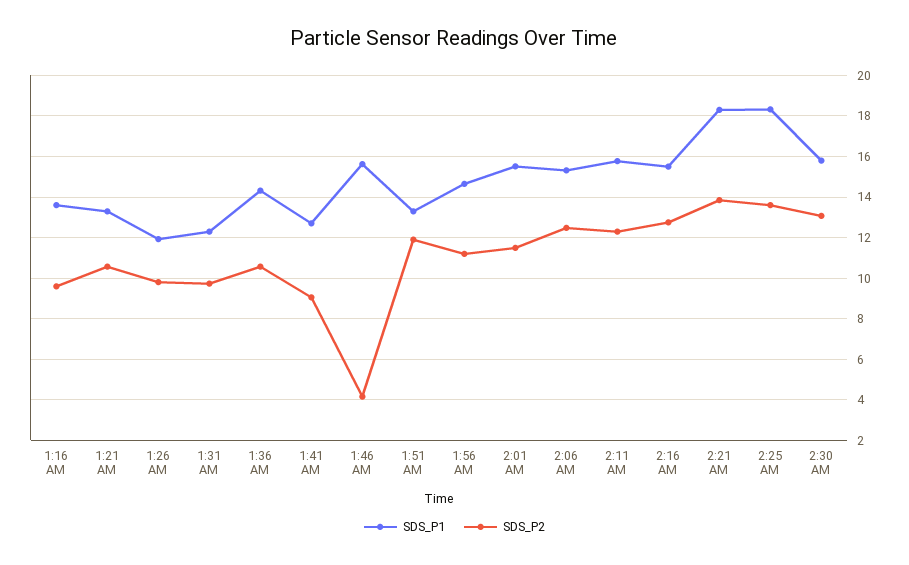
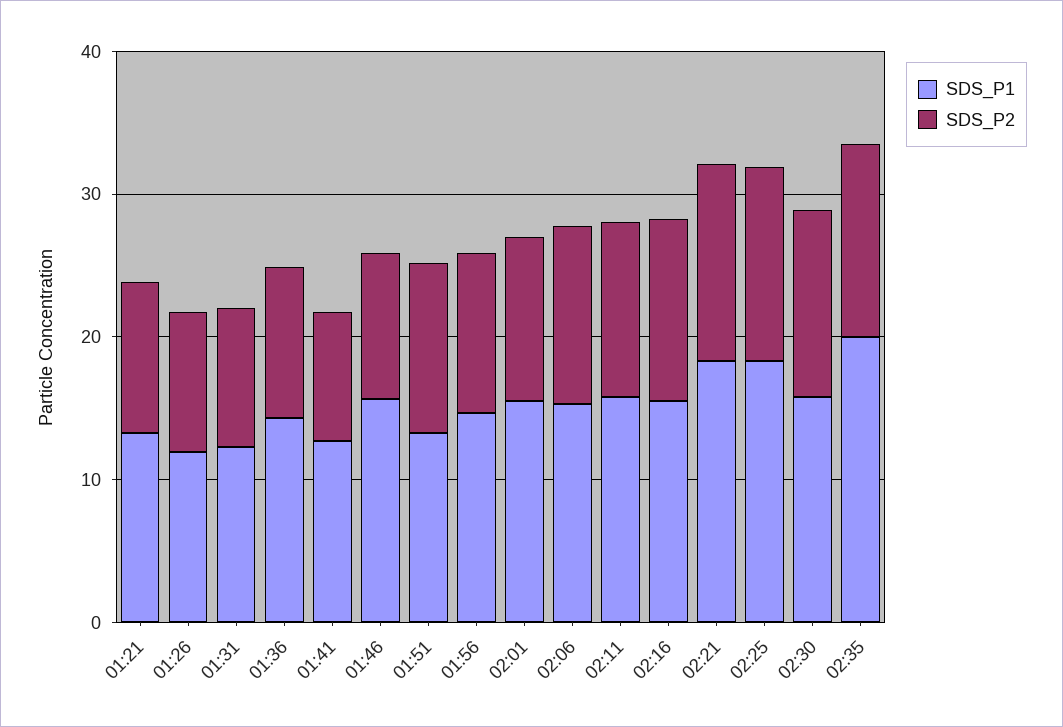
SDS_P1, 1:16 AM: 13.5 -> none
SDS_P2, 1:16 AM: 9.5 -> none
SDS_P2, 1:46 AM: 4 -> 10
SDS_P1, 02:35: none -> 20
SDS_P2, 02:35: none -> 14

